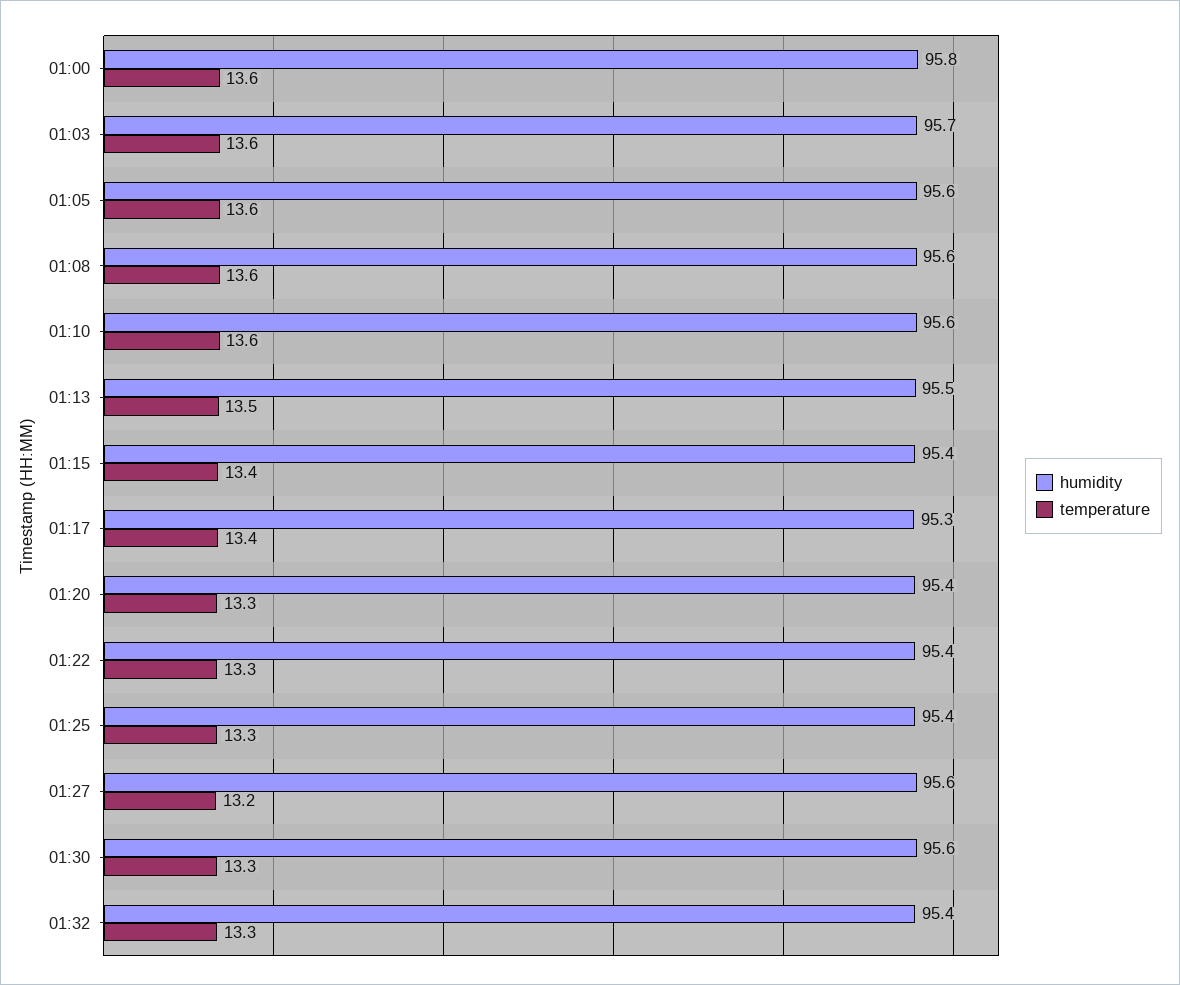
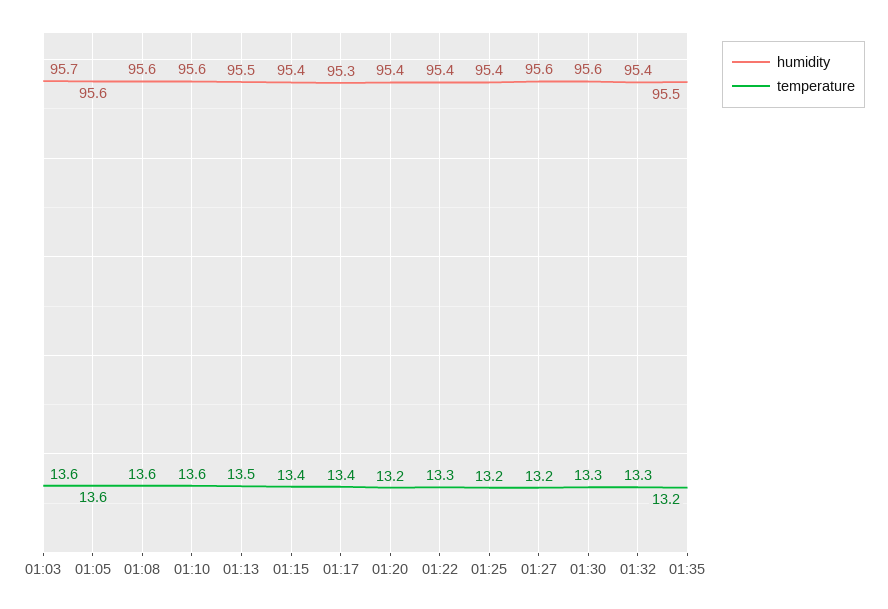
humidity, 01:00: 95.8 -> none
temperature, 01:00: 13.6 -> none
temperature, 01:20: 13.3 -> 13.2
temperature, 01:25: 13.3 -> 13.2
humidity, 01:35: none -> 95.5
temperature, 01:35: none -> 13.2

